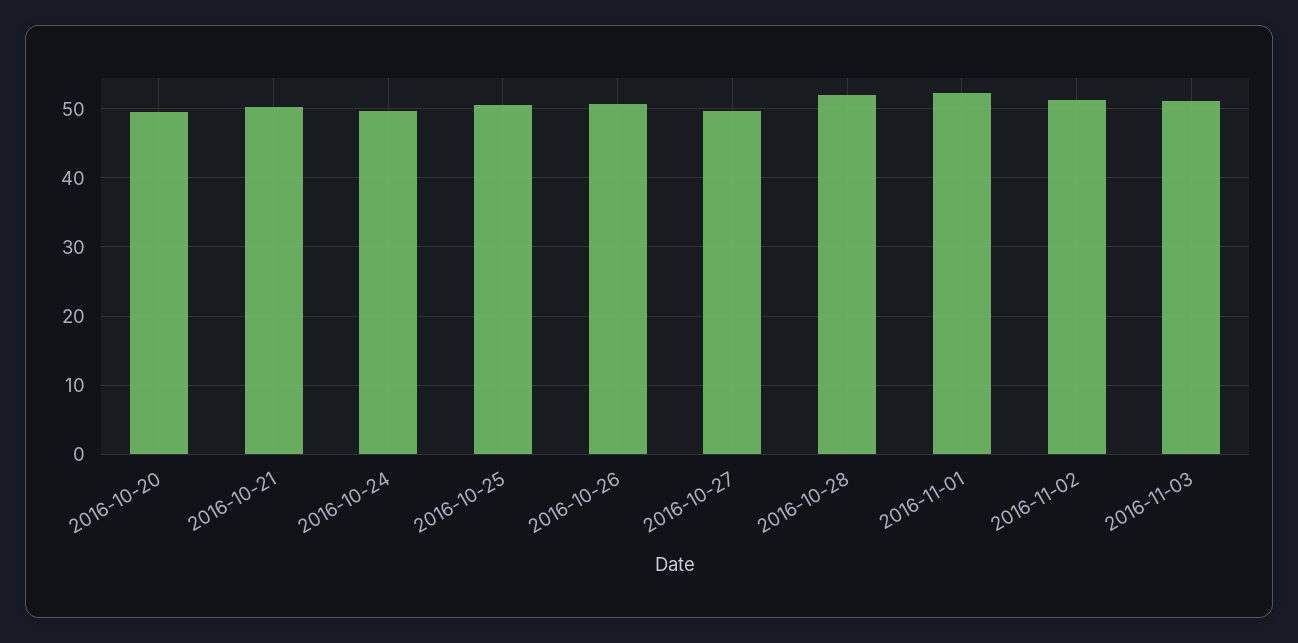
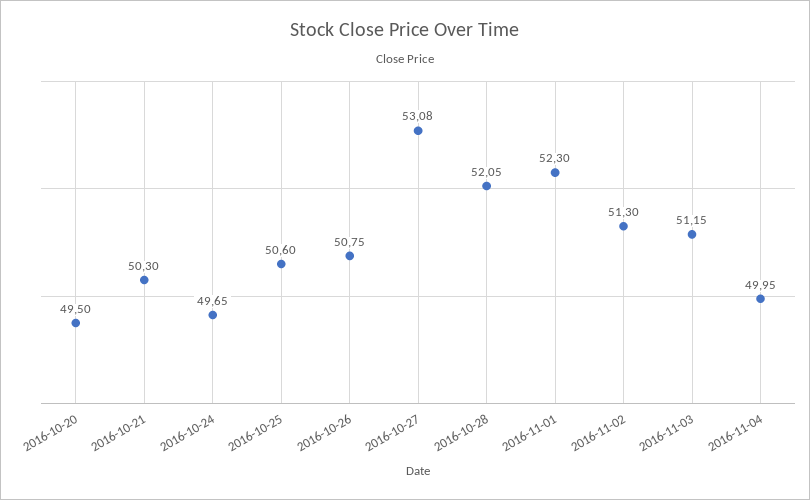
2016-10-27: 50 -> 53.08
2016-11-04: none -> 49.95

